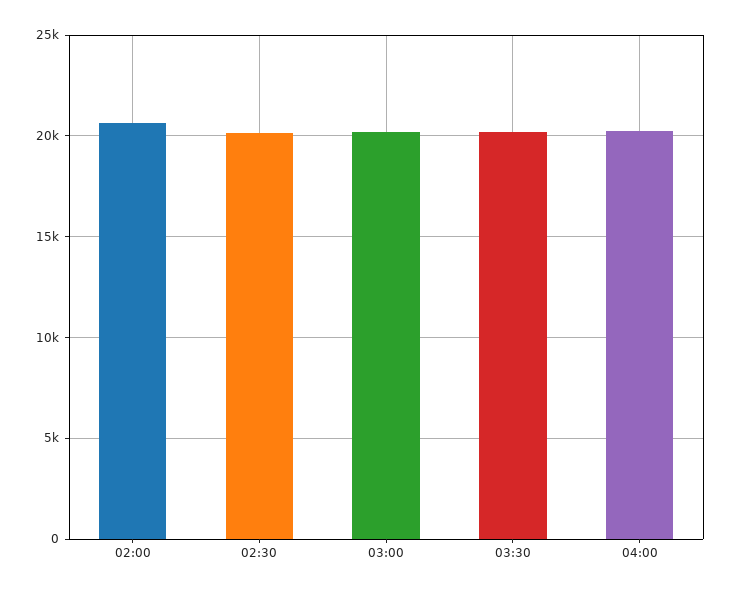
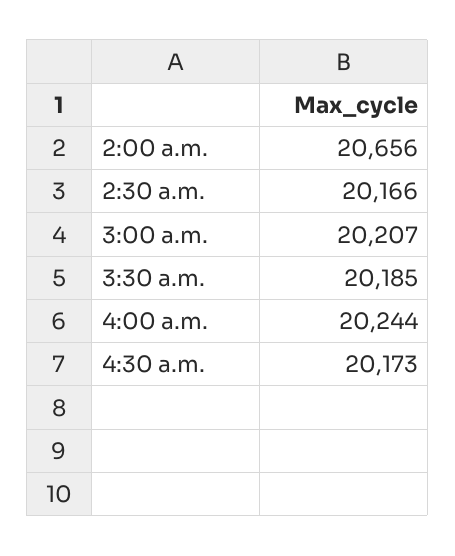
4:30 a.m.: none -> 20173

